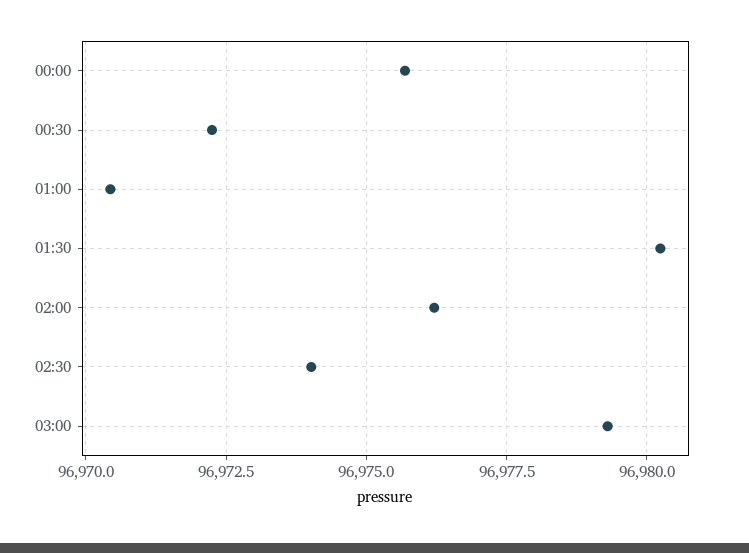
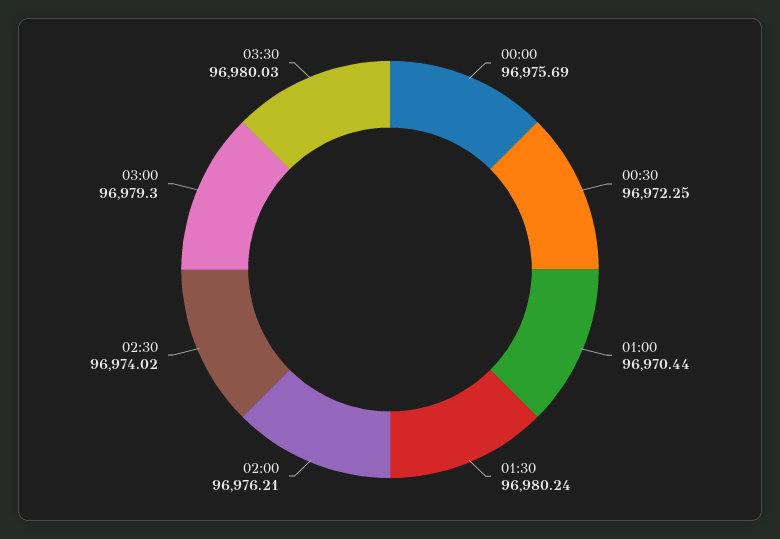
03:30: none -> 96980.03

